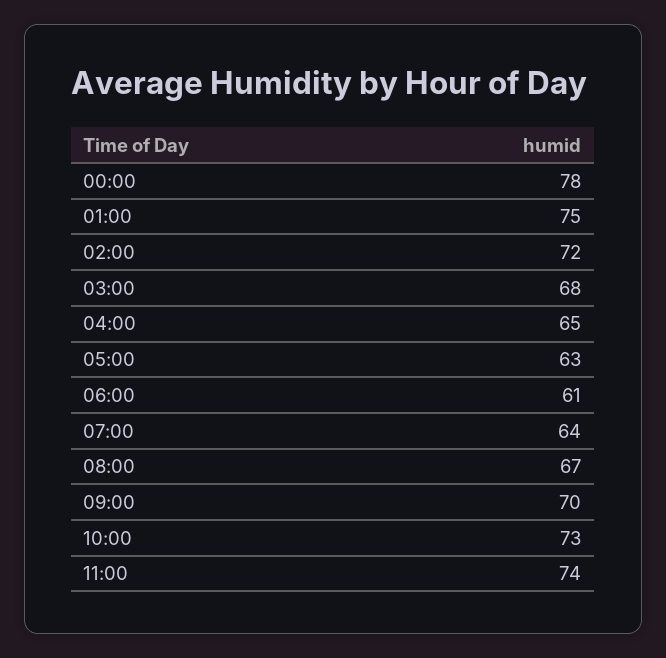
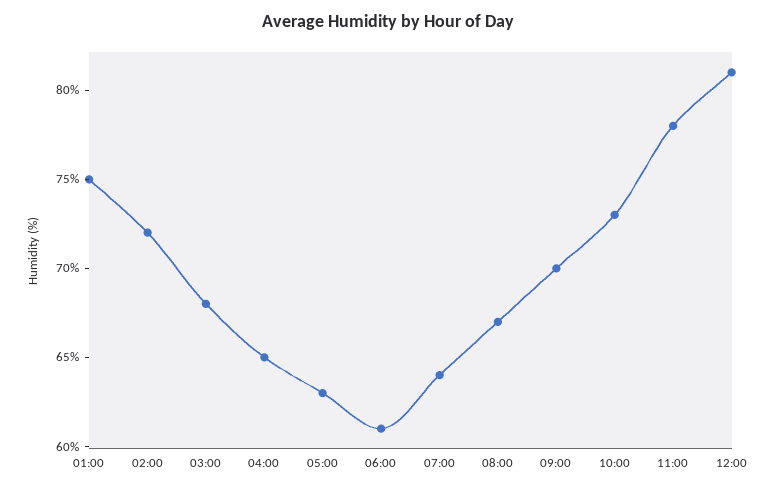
00:00: 78 -> none
11:00: 74 -> 78
12:00: none -> 81

